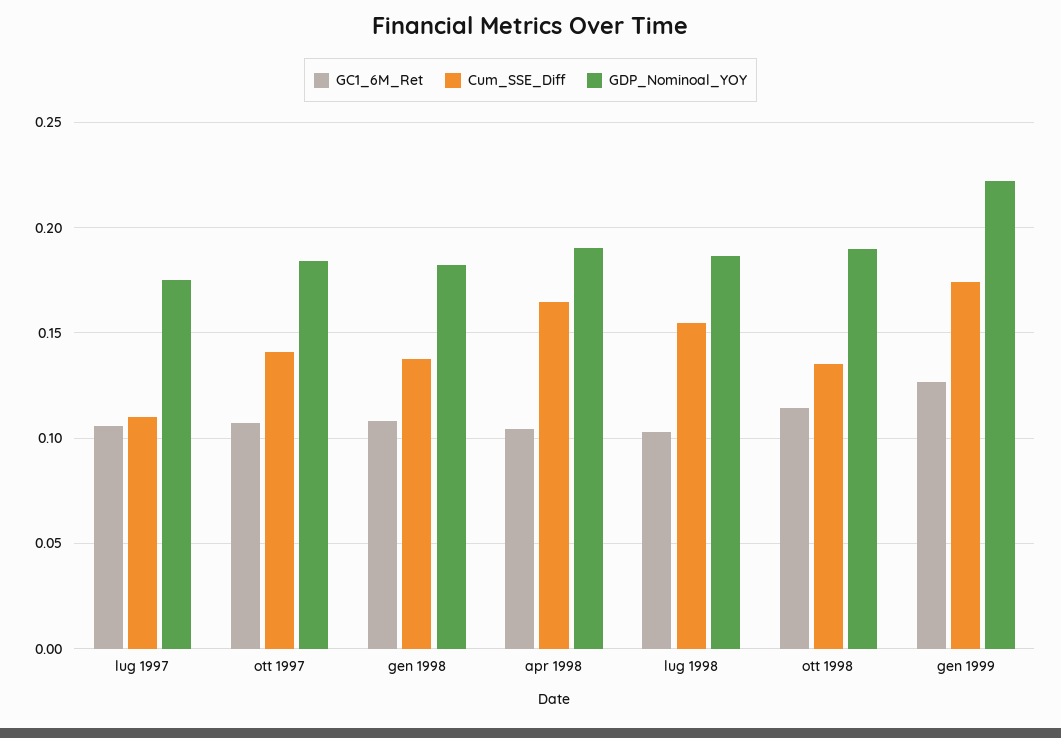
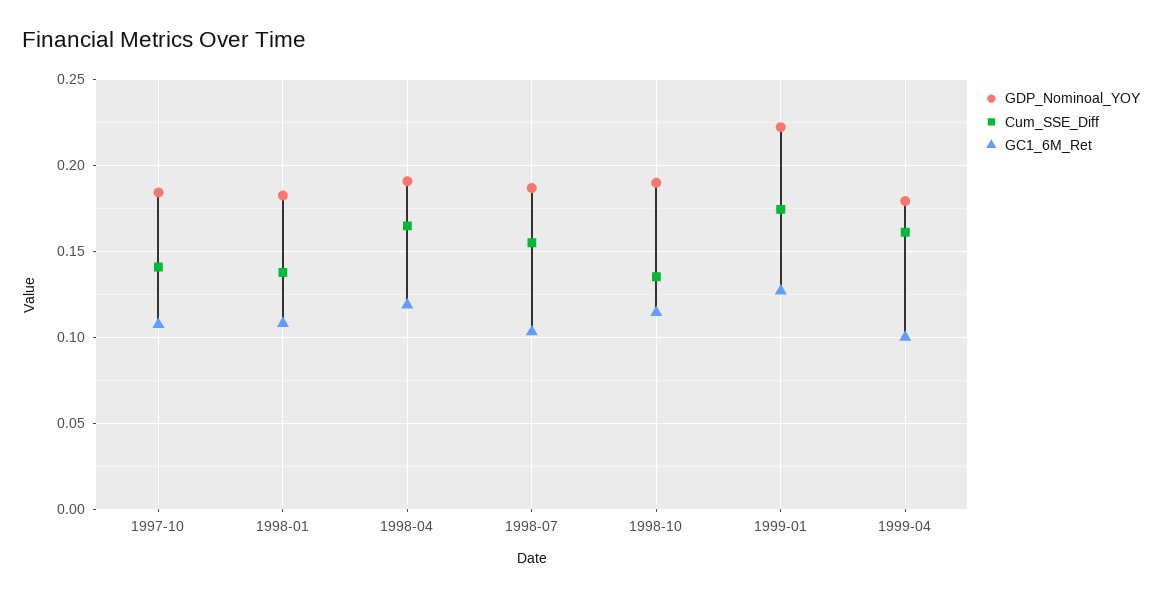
GC1_6M_Ret, lug 1997: 0.105 -> none
Cum_SSE_Diff, lug 1997: 0.11 -> none
GDP_Nominoal_YOY, lug 1997: 0.175 -> none
GC1_6M_Ret, apr 1998: 0.105 -> 0.12
GDP_Nominoal_YOY, 1999-04: none -> 0.18
Cum_SSE_Diff, 1999-04: none -> 0.16
GC1_6M_Ret, 1999-04: none -> 0.1

